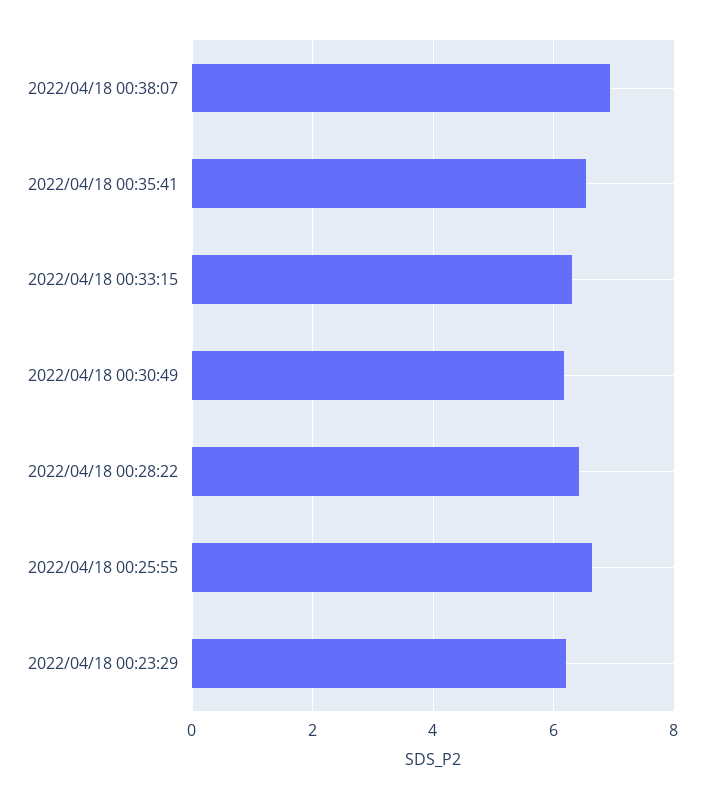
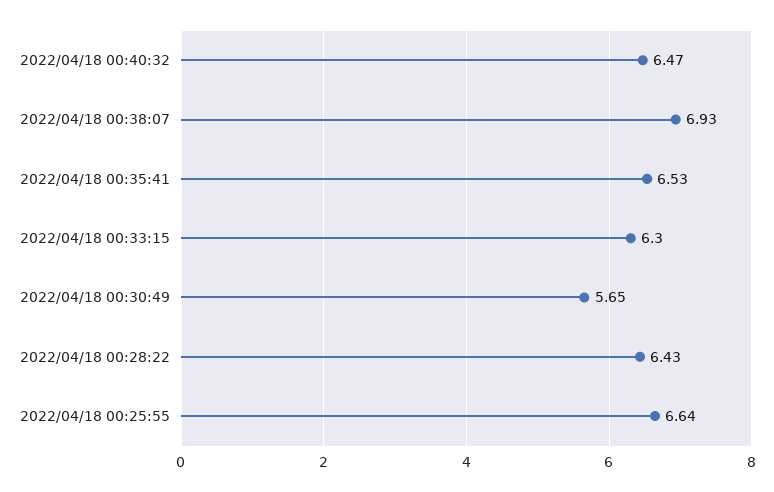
2022/04/18 00:30:49: 6.2 -> 5.65
2022/04/18 00:23:29: 6.2 -> none
2022/04/18 00:40:32: none -> 6.47

